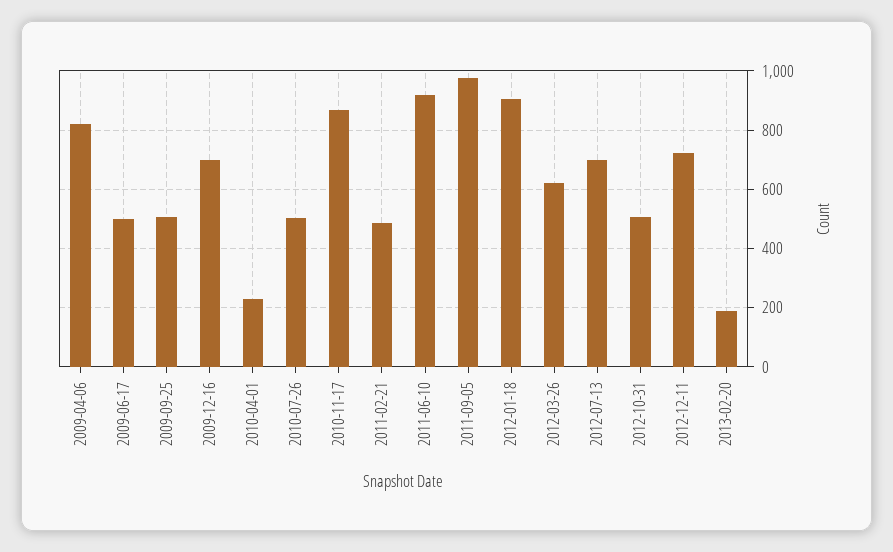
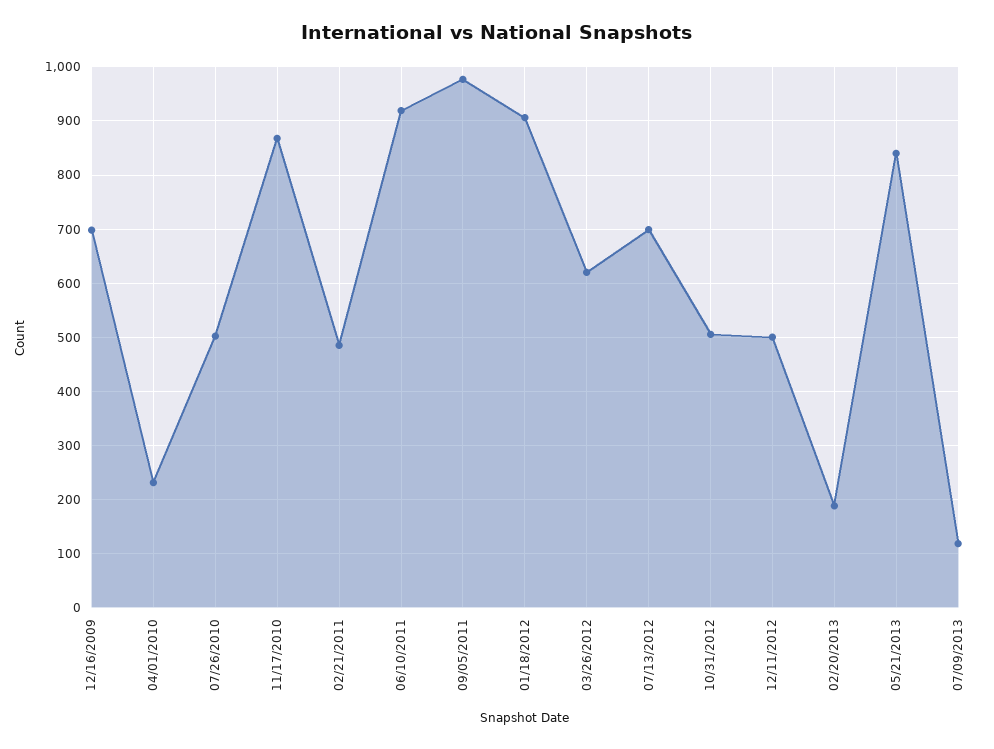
2009-04-06: 825 -> none
2009-06-17: 500 -> none
2009-09-25: 500 -> none
2012-12-11: 725 -> 500
05/21/2013: none -> 840
07/09/2013: none -> 120

